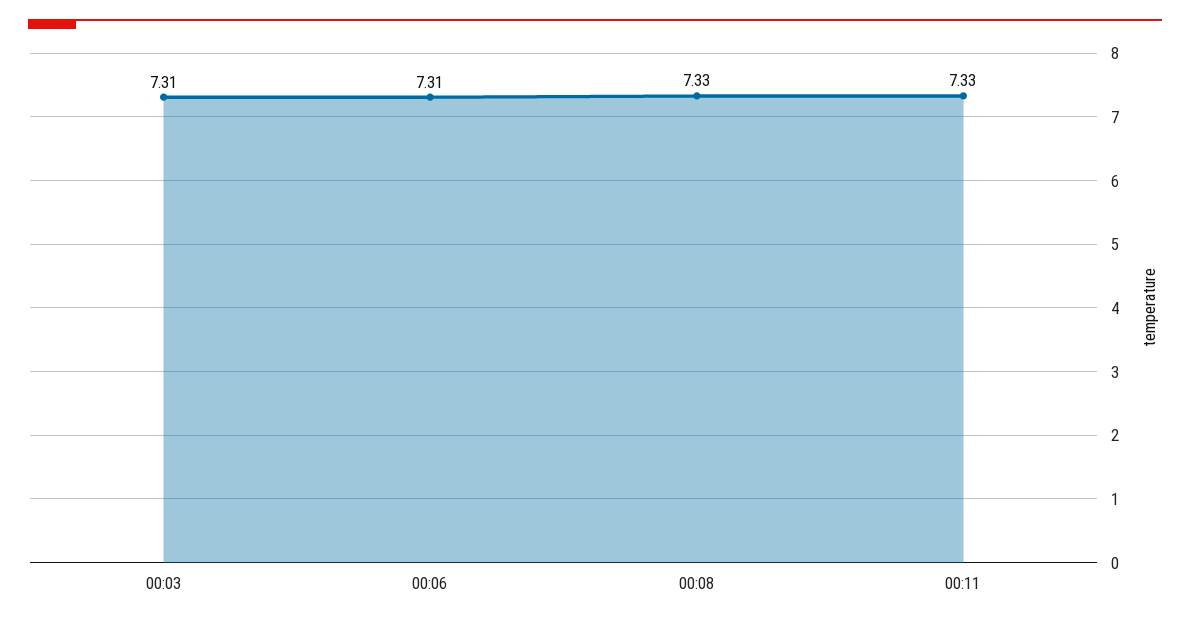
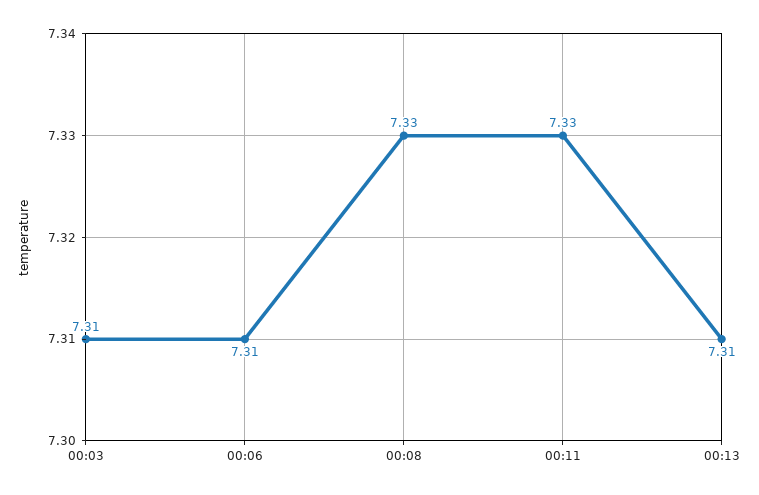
00:13: none -> 7.31

